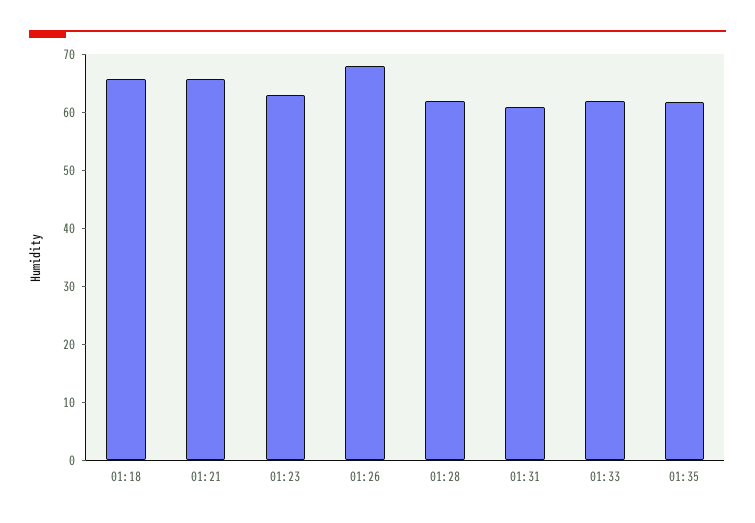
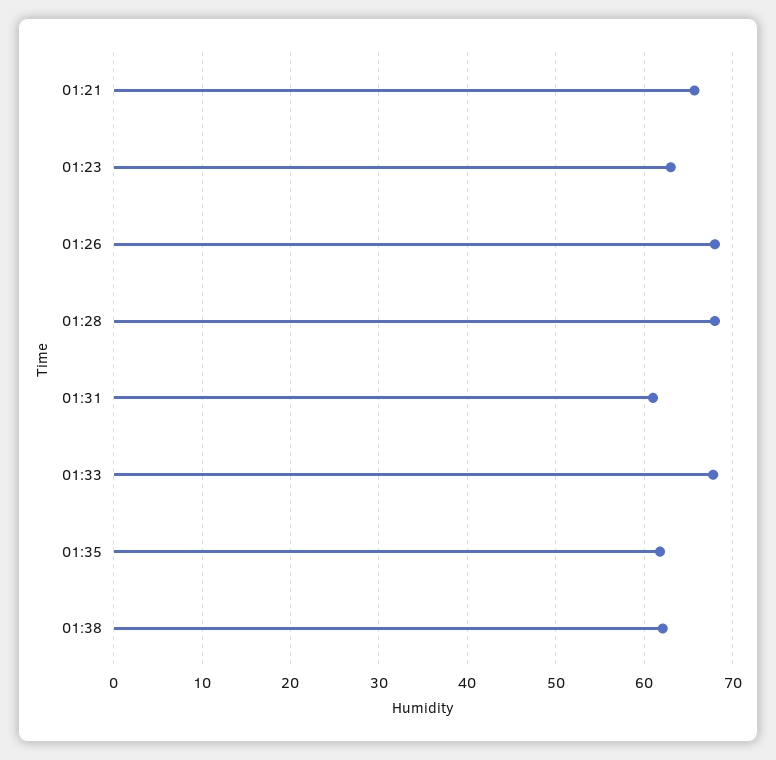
01:18: 66 -> none
01:28: 62 -> 68
01:33: 62 -> 68
01:38: none -> 62

